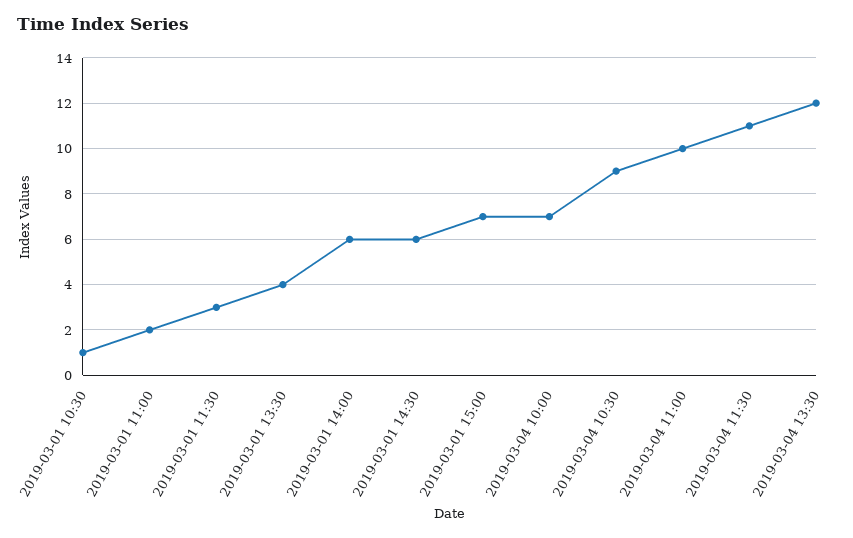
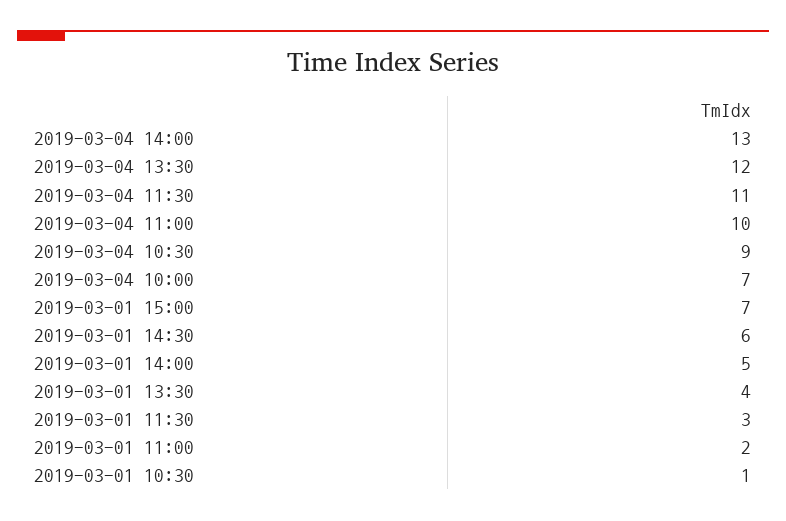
2019-03-01 14:00: 6 -> 5
2019-03-04 14:00: none -> 13

